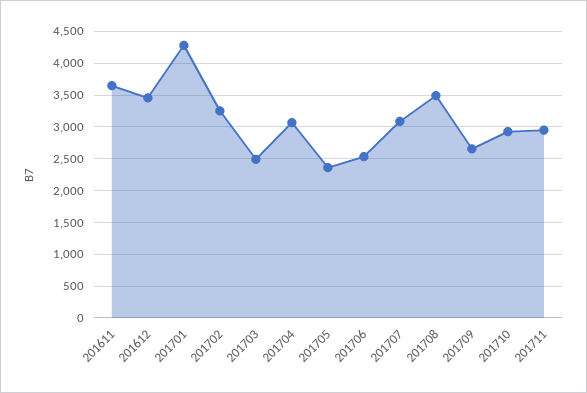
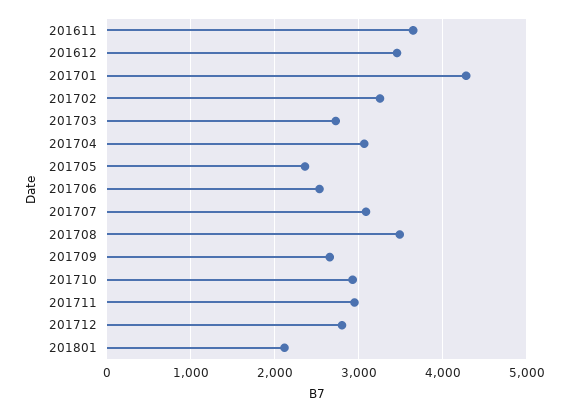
201703: 2500 -> 2700
201712: none -> 2800
201801: none -> 2100

